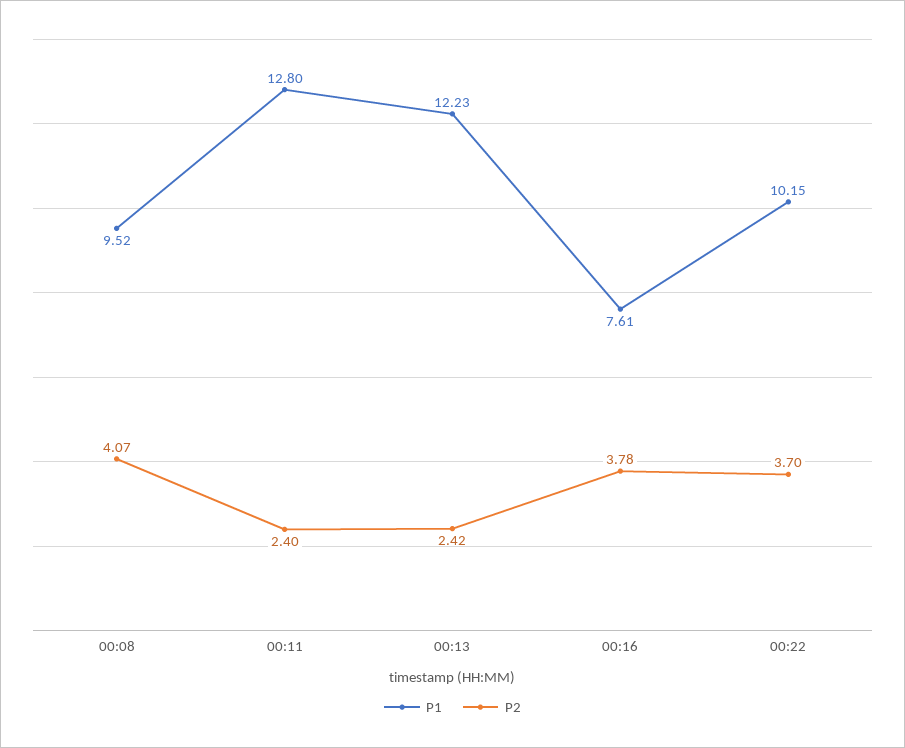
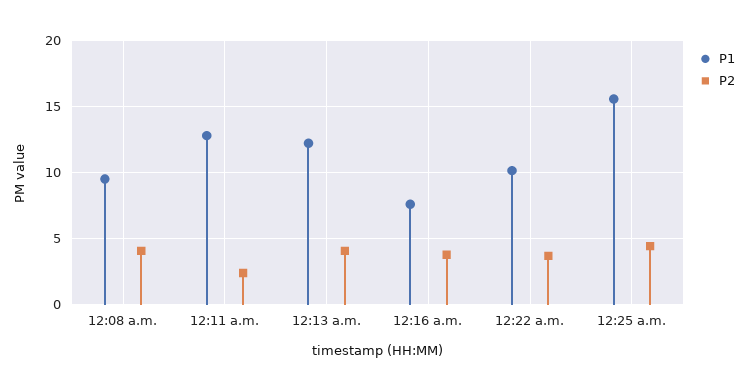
P2, 00:13: 2.42 -> 4
P1, 12:25 a.m.: none -> 15.5
P2, 12:25 a.m.: none -> 4.5

